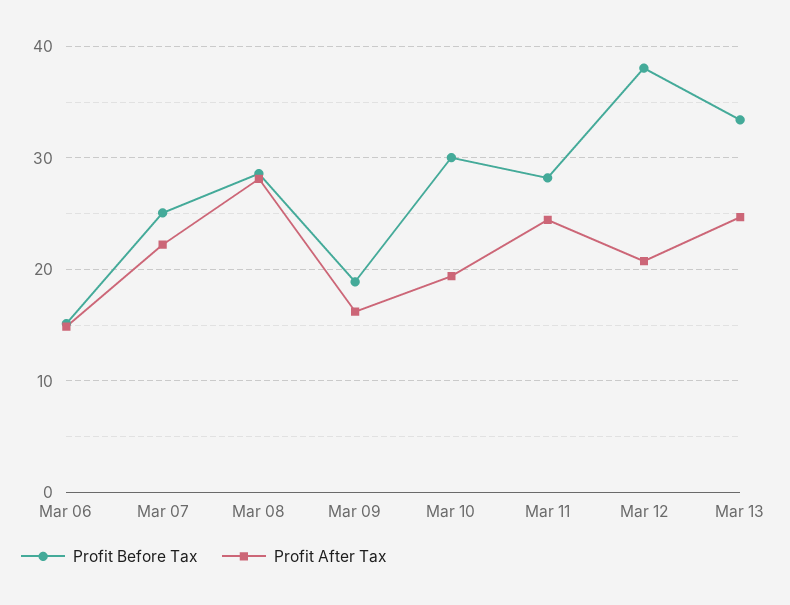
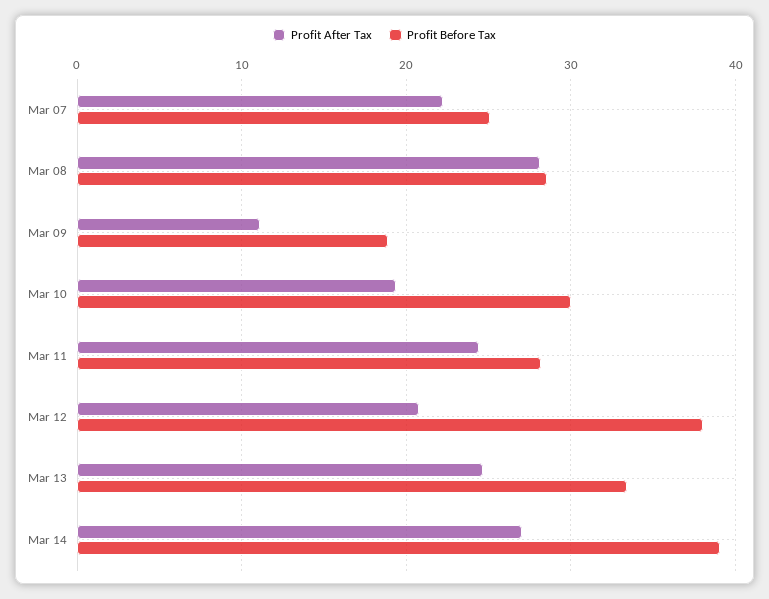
Profit Before Tax, Mar 06: 15 -> none
Profit After Tax, Mar 06: 15 -> none
Profit After Tax, Mar 09: 16 -> 11
Profit After Tax, Mar 14: none -> 27
Profit Before Tax, Mar 14: none -> 39

